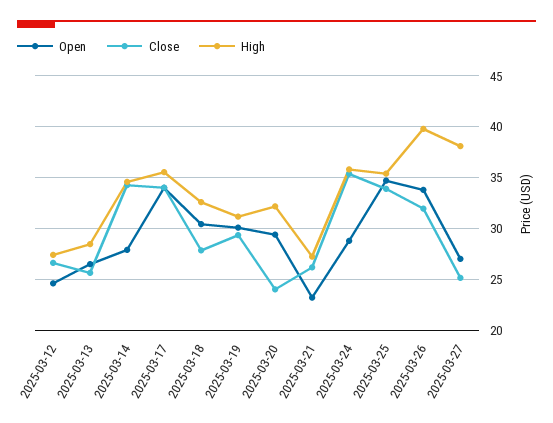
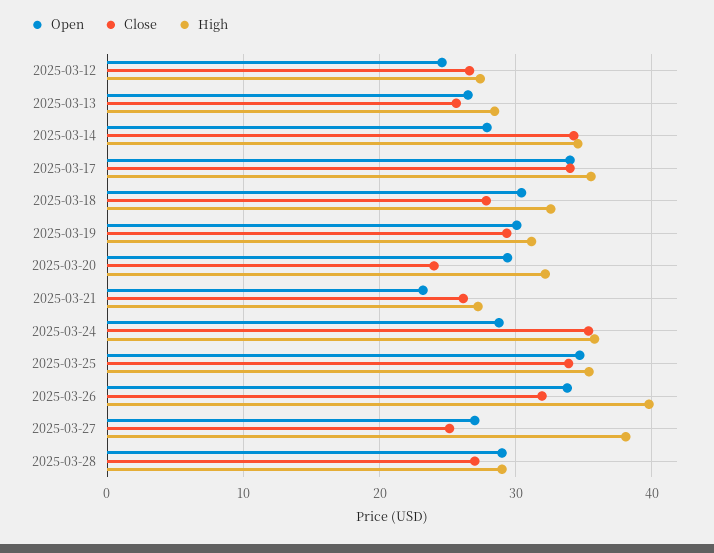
Open, 2025-03-28: none -> 29
Close, 2025-03-28: none -> 27
High, 2025-03-28: none -> 29

